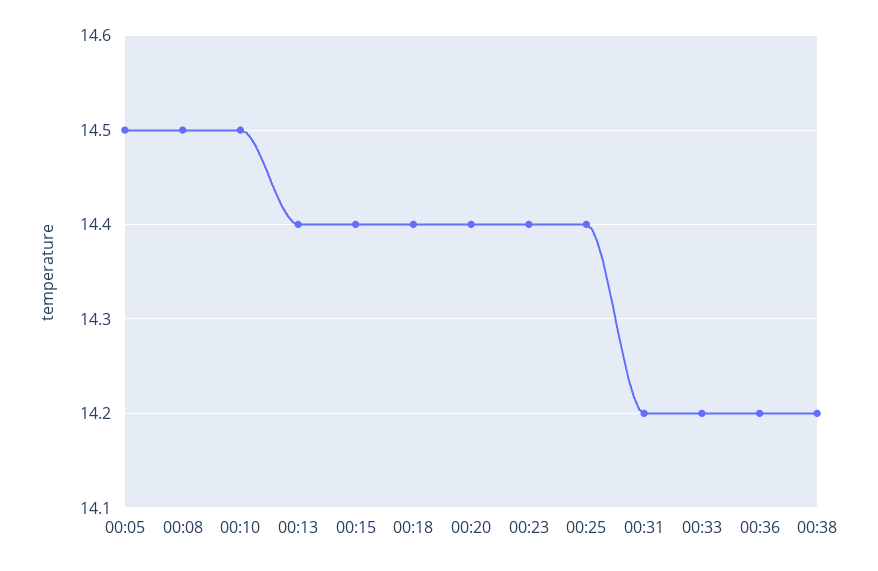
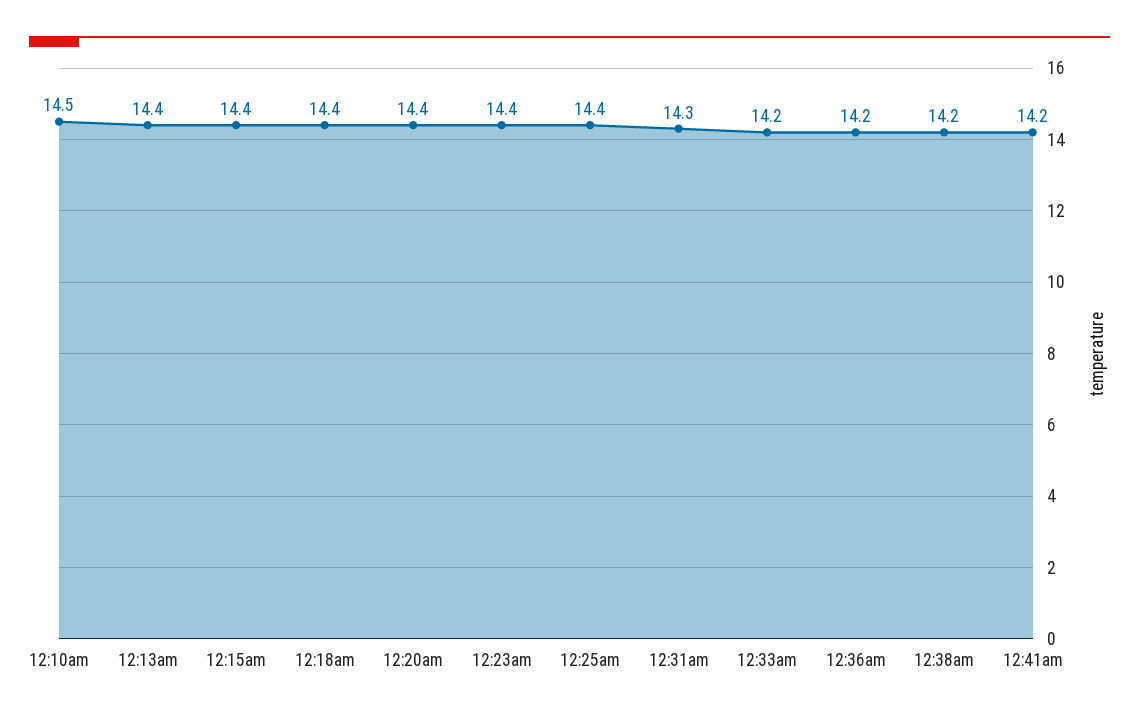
00:05: 14.5 -> none
00:08: 14.5 -> none
00:31: 14.2 -> 14.3
12:41am: none -> 14.2

